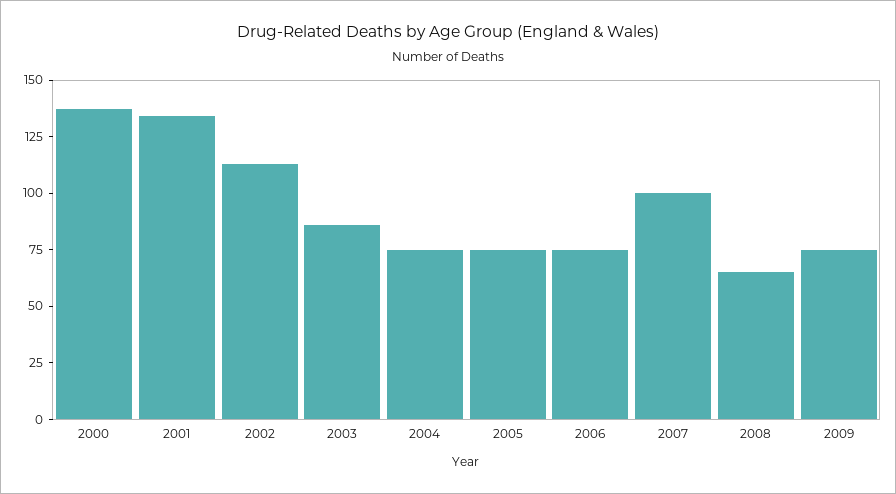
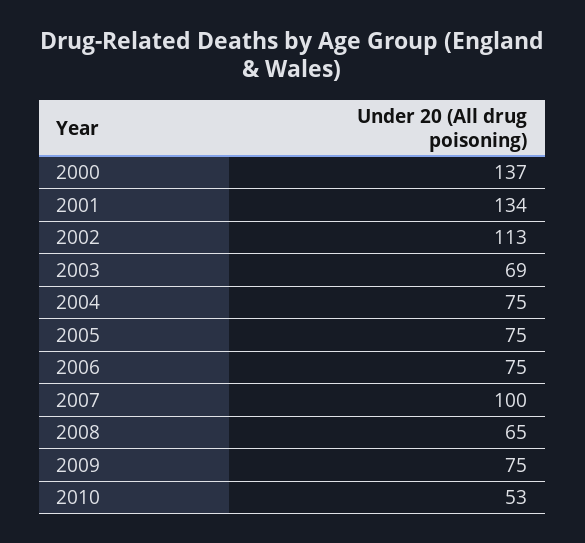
2003: 85 -> 69
2010: none -> 53

